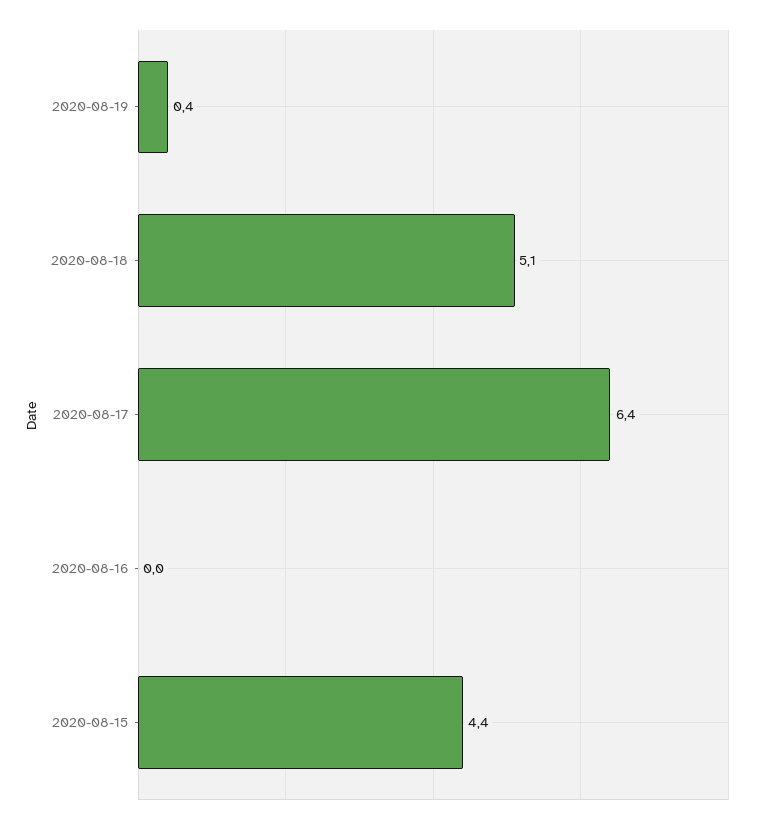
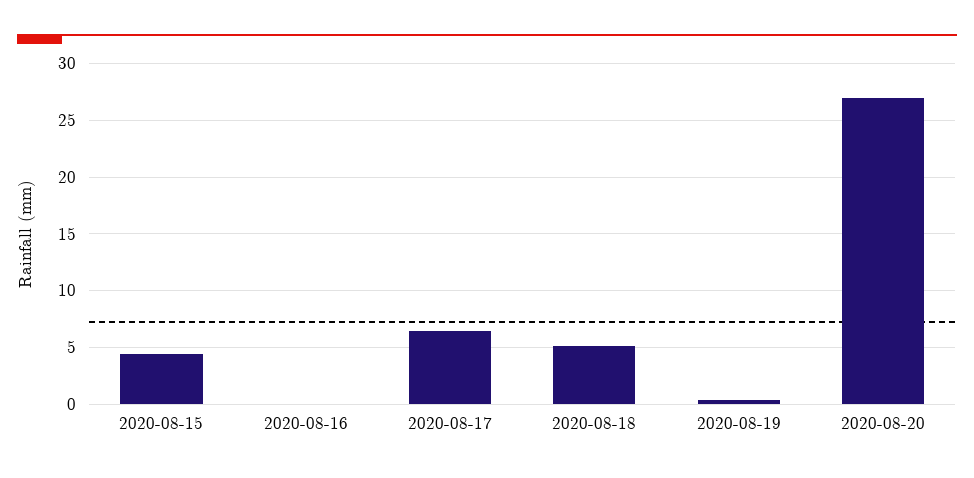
2020-08-20: none -> 27

